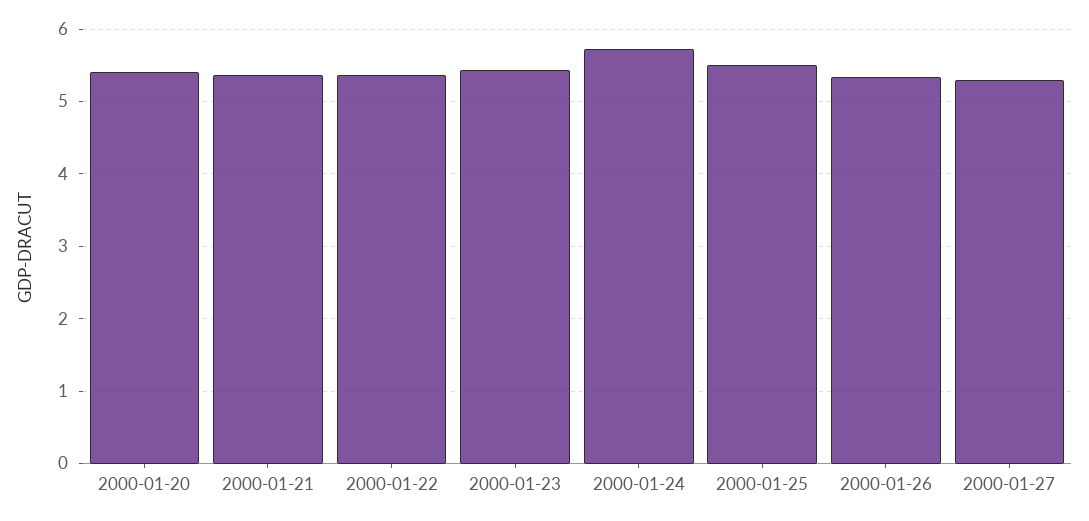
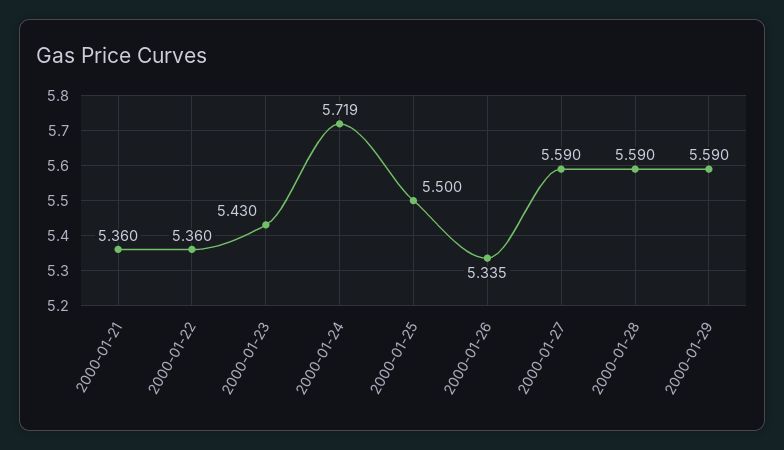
2000-01-20: 5.4 -> none
2000-01-27: 5.3 -> 5.59
2000-01-28: none -> 5.59
2000-01-29: none -> 5.59

